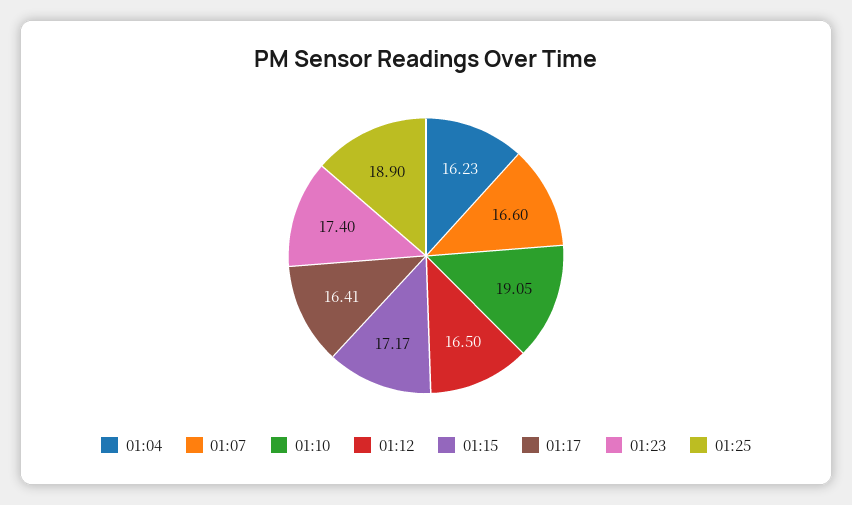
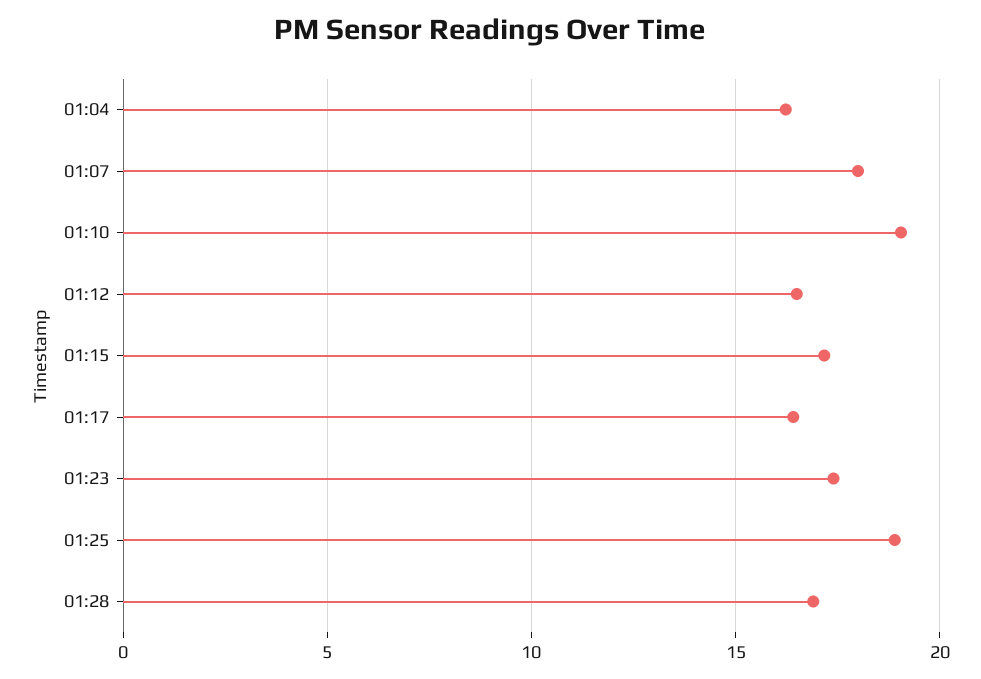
01:07: 16.6 -> 18
01:28: none -> 17

